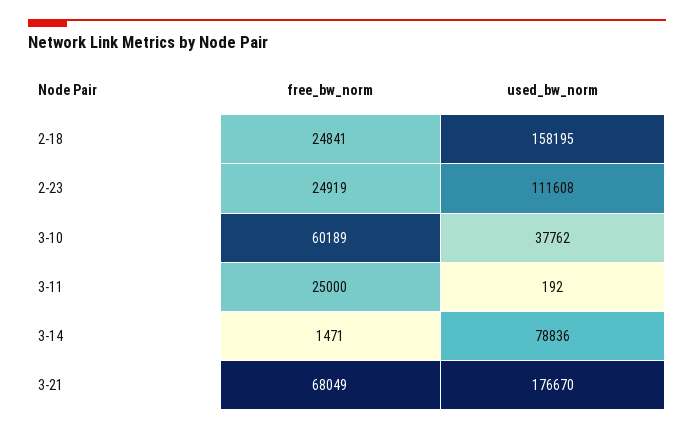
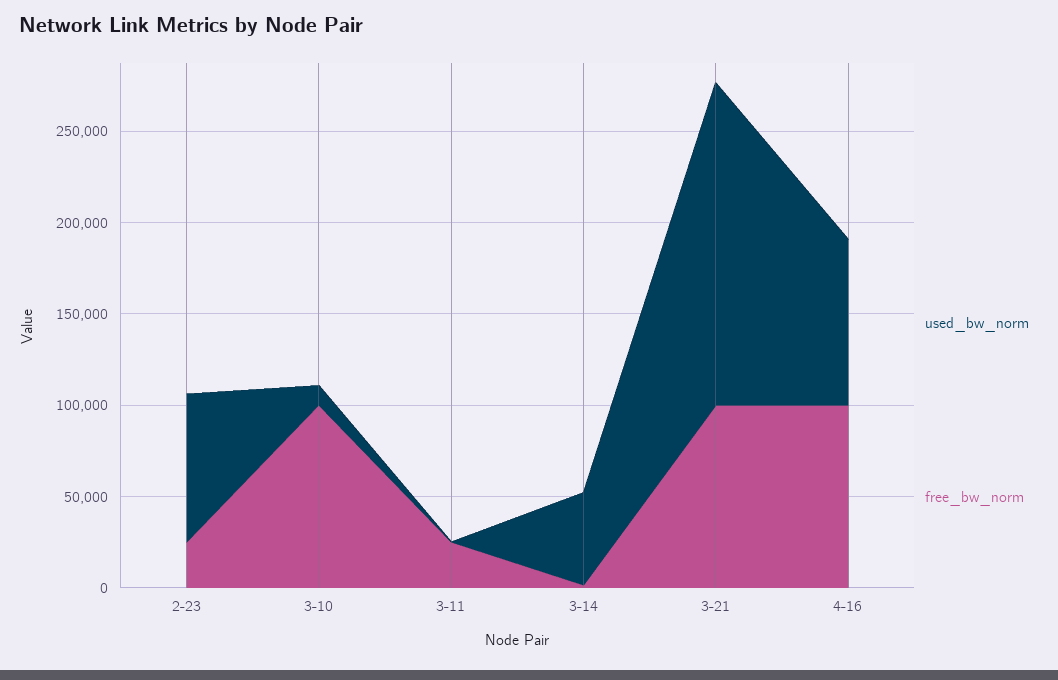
free_bw_norm, 2-18: 24841 -> none
used_bw_norm, 2-18: 158195 -> none
used_bw_norm, 2-23: 111608 -> 80000
free_bw_norm, 3-10: 60189 -> 100000
used_bw_norm, 3-10: 37762 -> 10000
used_bw_norm, 3-14: 78836 -> 50000
free_bw_norm, 3-21: 68049 -> 100000
used_bw_norm, 4-16: none -> 90000
free_bw_norm, 4-16: none -> 100000

